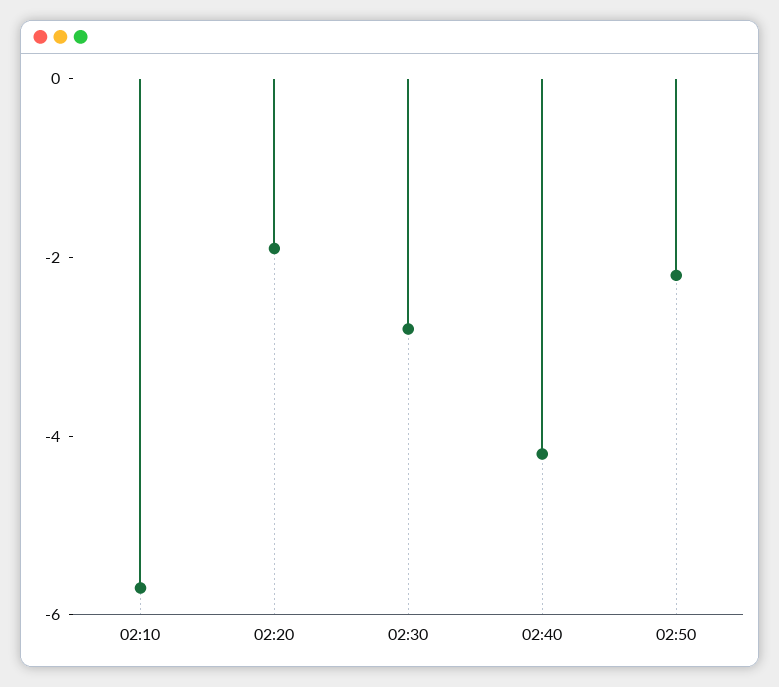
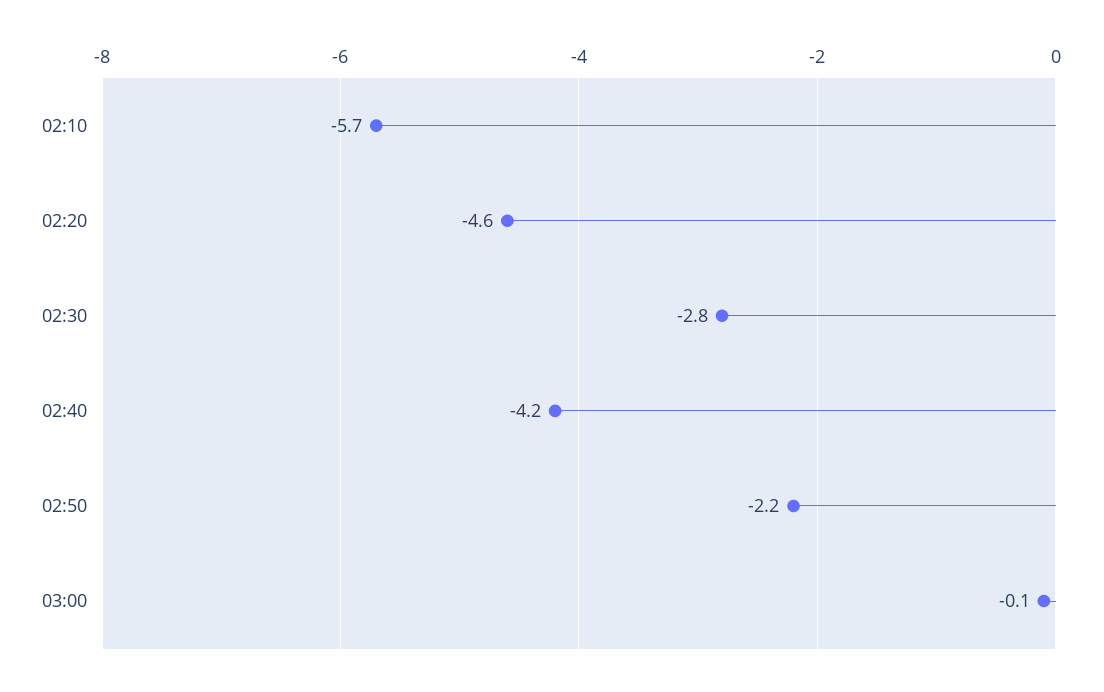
02:20: -2 -> -4.6
03:00: none -> -0.1

